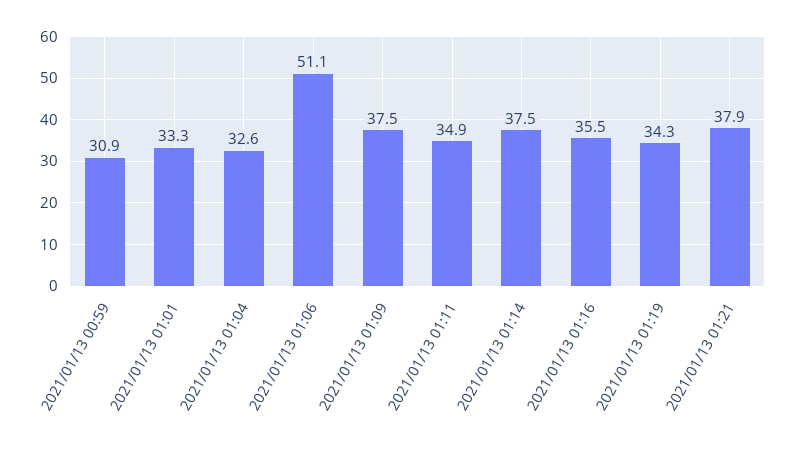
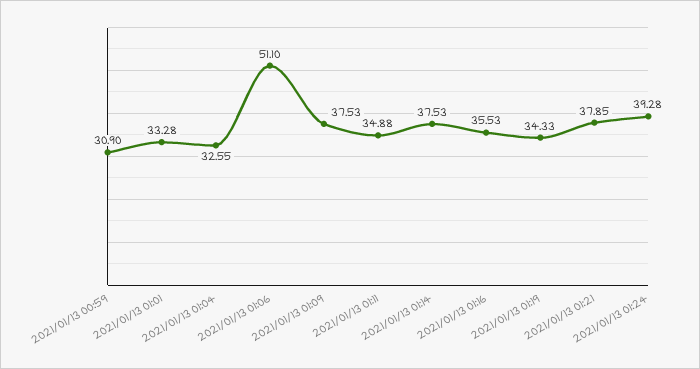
2021/01/13 01:24: none -> 39.28

